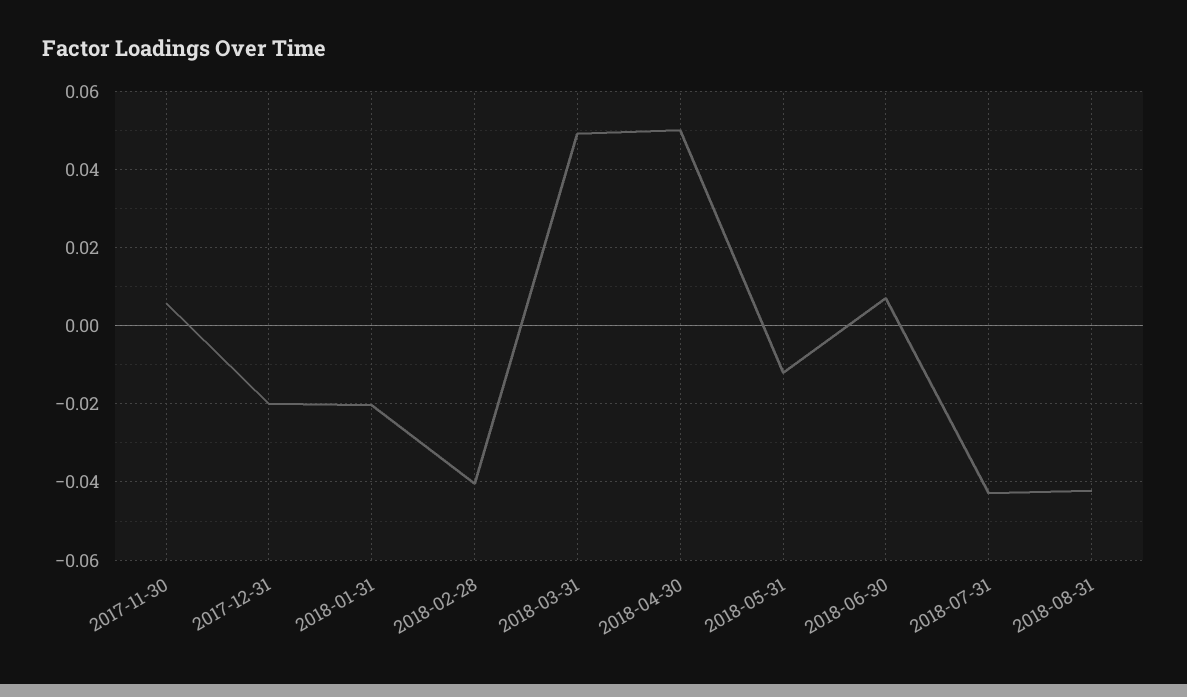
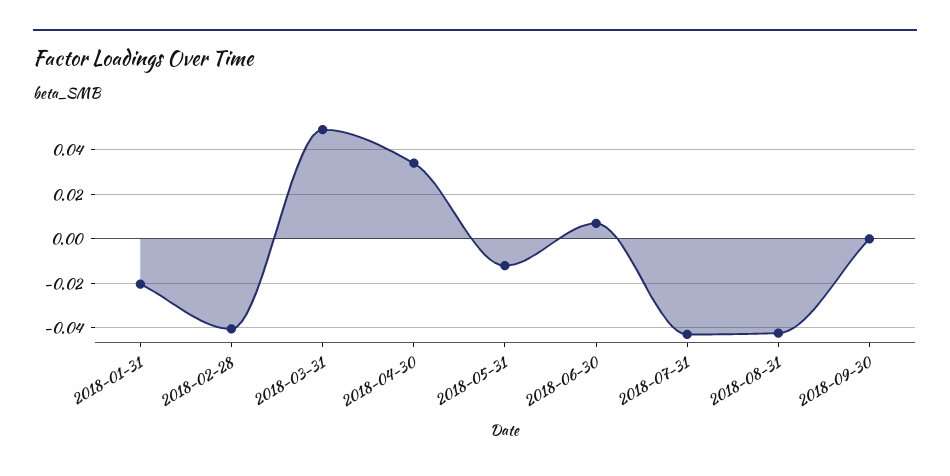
2017-11-30: 0.006 -> none
2017-12-31: -0.02 -> none
2018-04-30: 0.05 -> 0.035
2018-09-30: none -> 0

